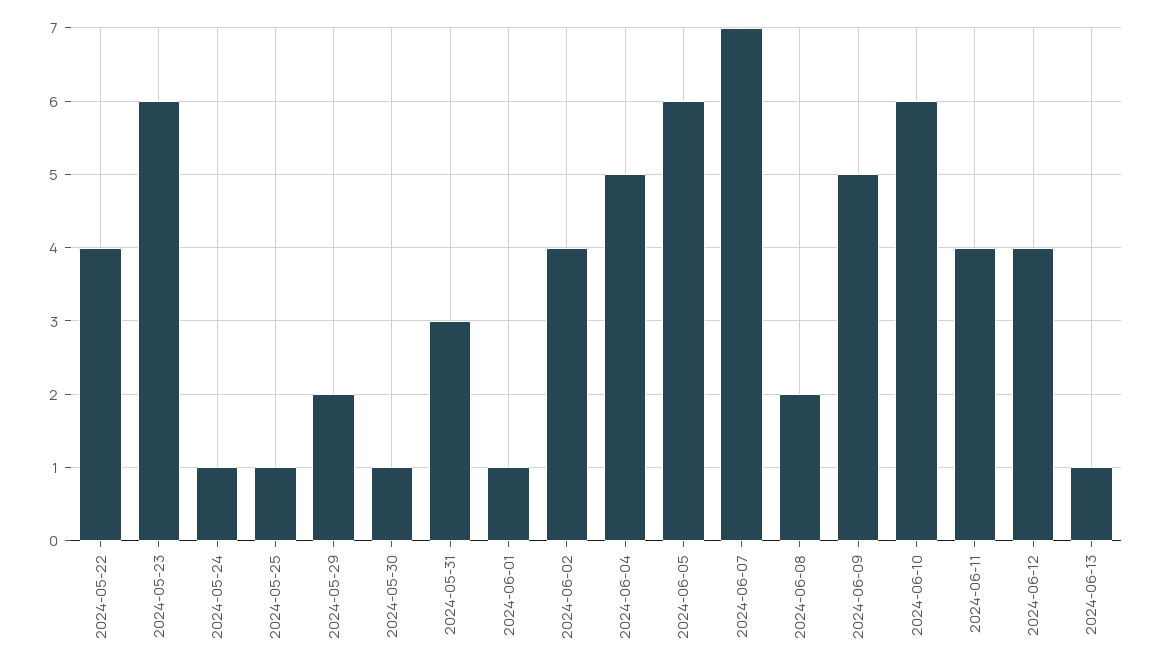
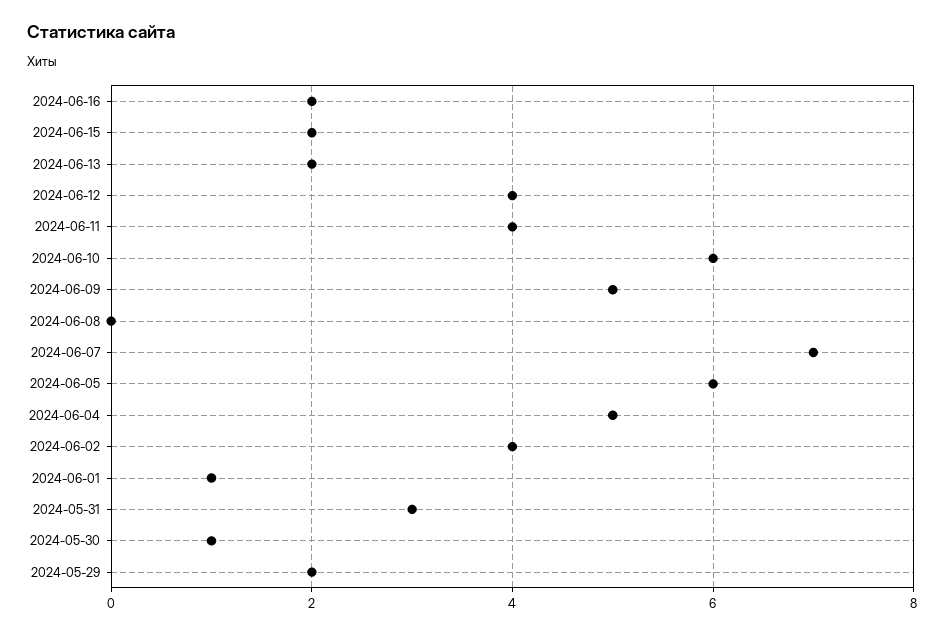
2024-05-22: 4 -> none
2024-05-23: 6 -> none
2024-05-24: 1 -> none
2024-05-25: 1 -> none
2024-06-08: 2 -> 0
2024-06-13: 1 -> 2
2024-06-16: none -> 2
2024-06-15: none -> 2

